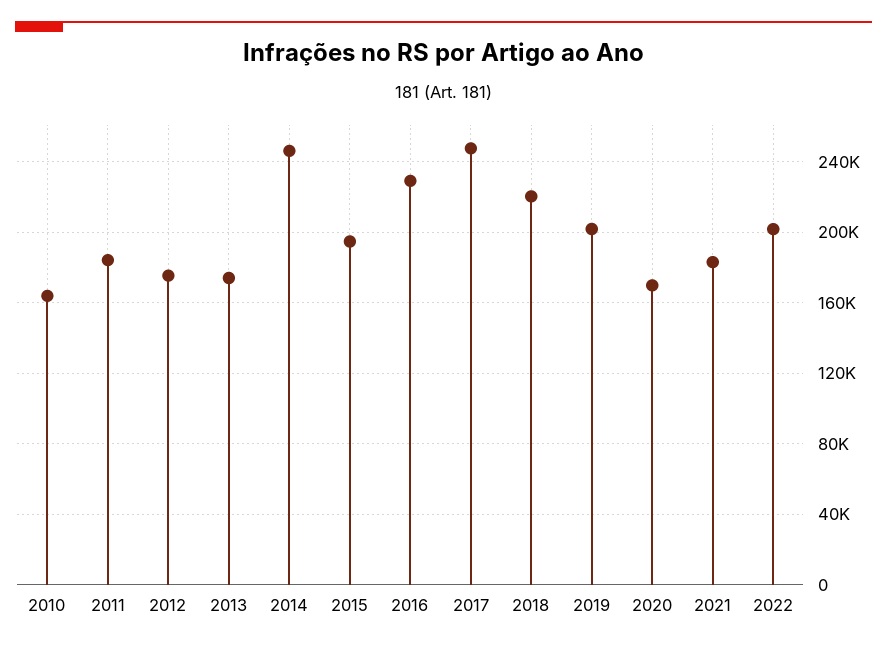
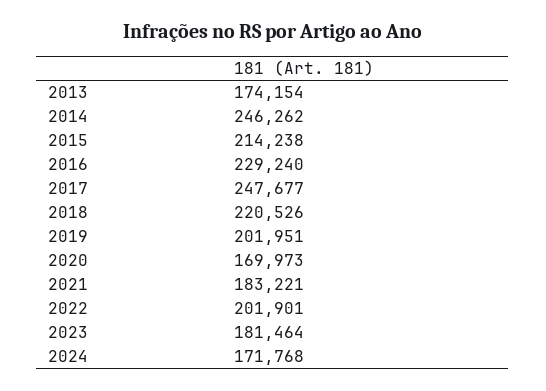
2010: 165000 -> none
2011: 185000 -> none
2012: 175000 -> none
2015: 195000 -> 214238
2023: none -> 181464
2024: none -> 171768

